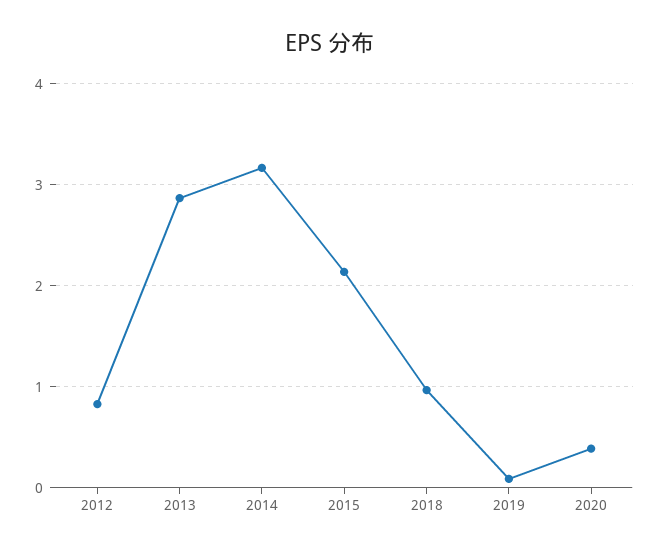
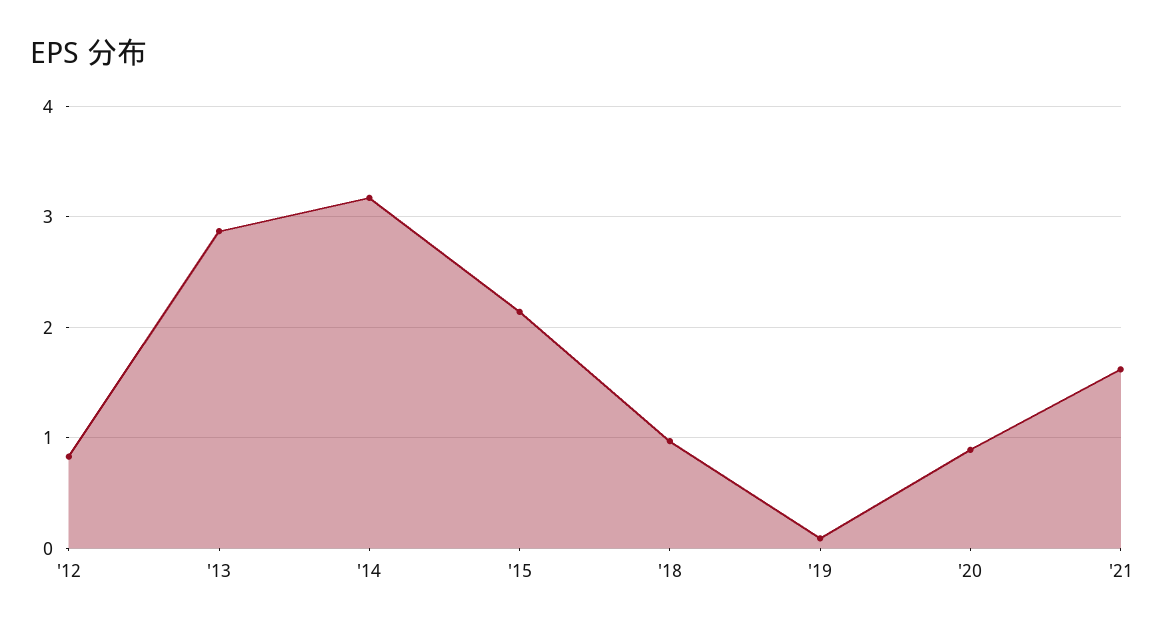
2020: 0.4 -> 0.9
'21: none -> 1.6

